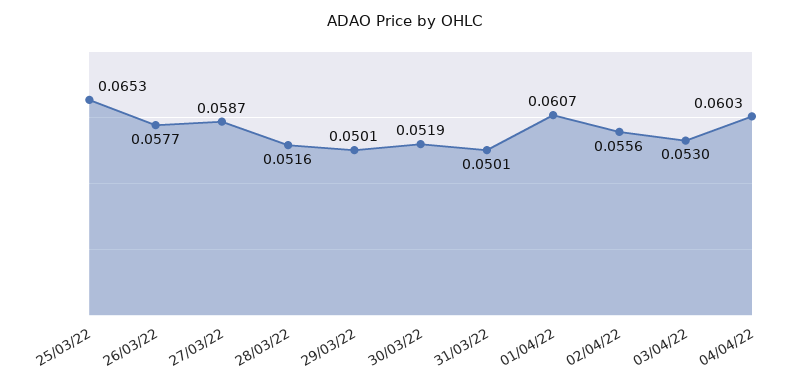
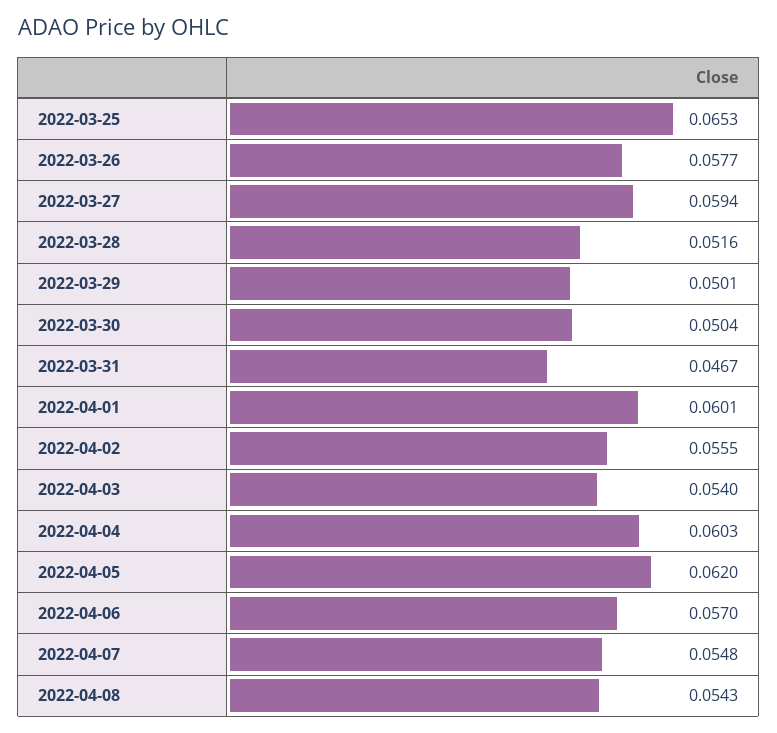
27/03/22: 0.0587 -> 0.0594
30/03/22: 0.0519 -> 0.0504
31/03/22: 0.0501 -> 0.0467
01/04/22: 0.0607 -> 0.0601
02/04/22: 0.0556 -> 0.0555
03/04/22: 0.053 -> 0.054
2022-04-05: none -> 0.062
2022-04-06: none -> 0.057
2022-04-07: none -> 0.0548
2022-04-08: none -> 0.0543

